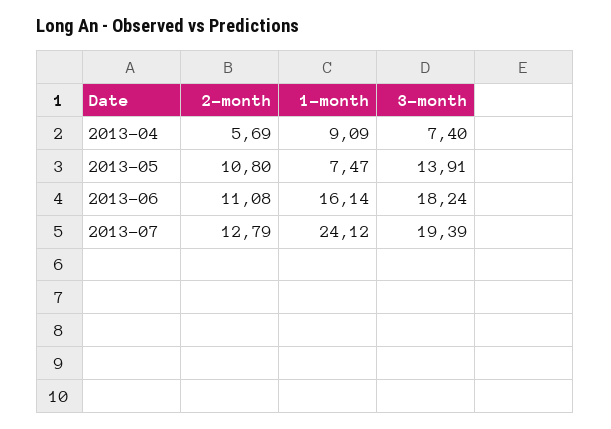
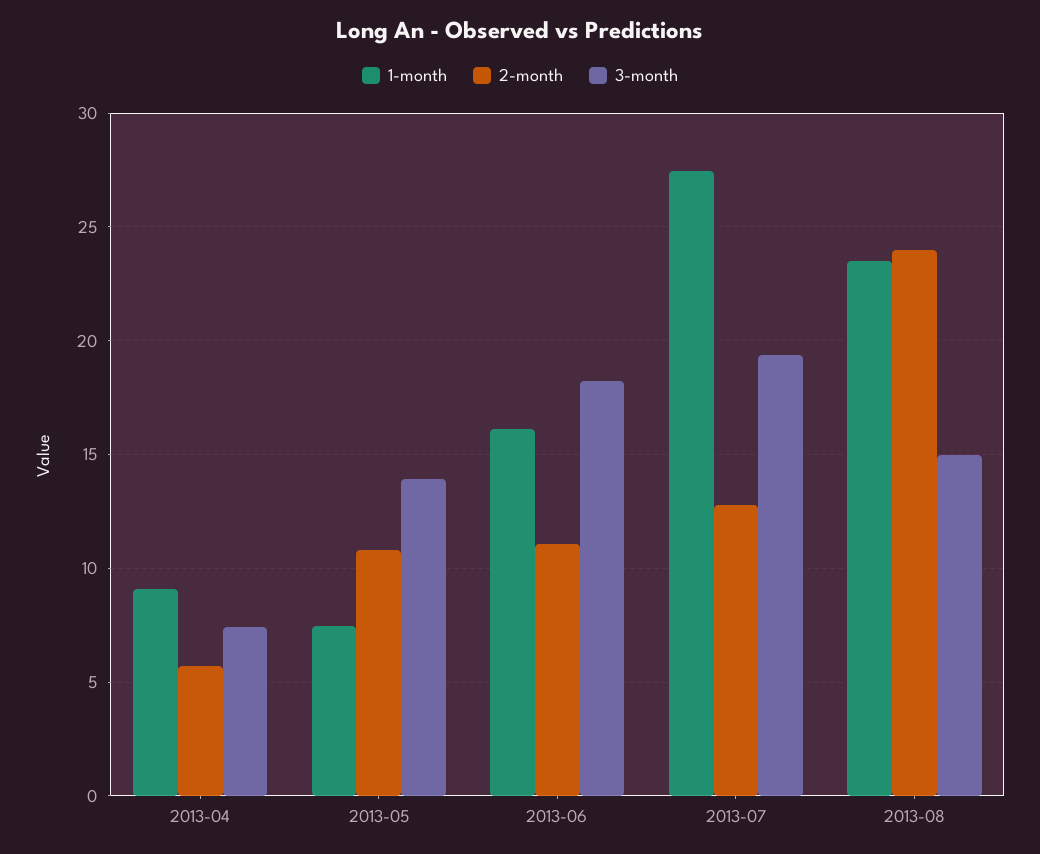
1-month, 2013-07: 24.12 -> 27.5
1-month, 2013-08: none -> 23.5
2-month, 2013-08: none -> 24
3-month, 2013-08: none -> 15

